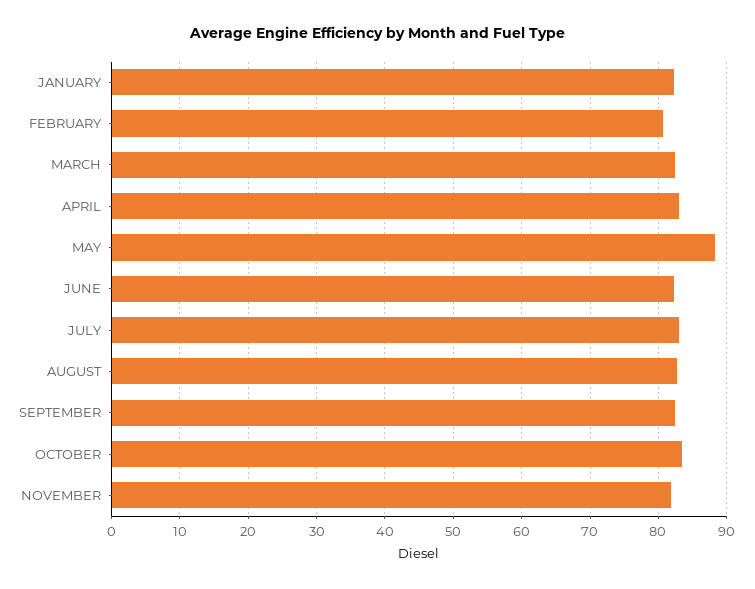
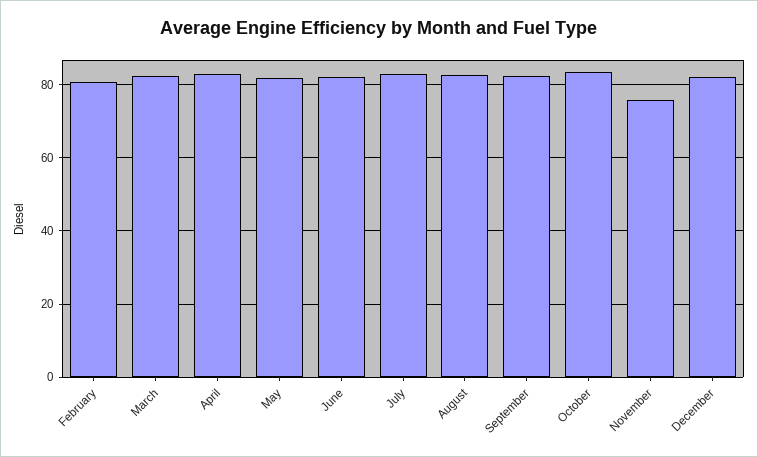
JANUARY: 82 -> none
MAY: 88 -> 82
NOVEMBER: 82 -> 76
December: none -> 82

